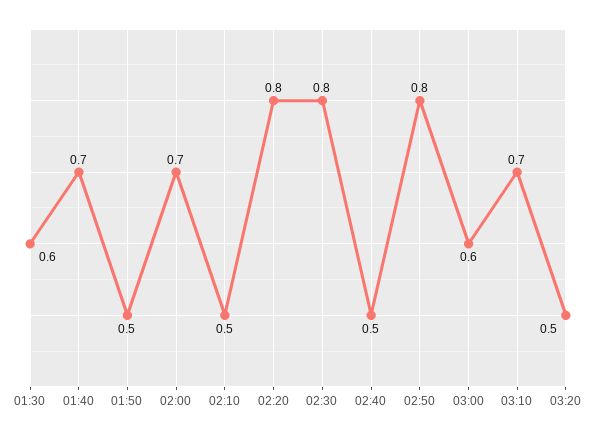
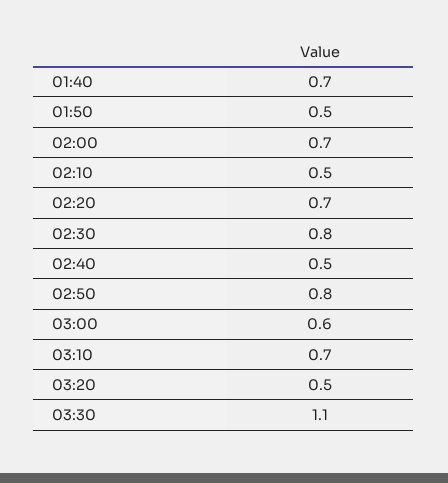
01:30: 0.6 -> none
02:20: 0.8 -> 0.7
03:30: none -> 1.1

